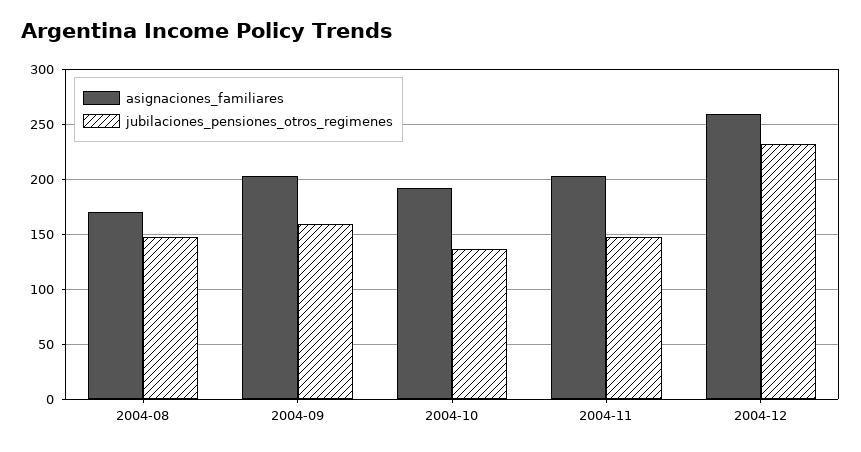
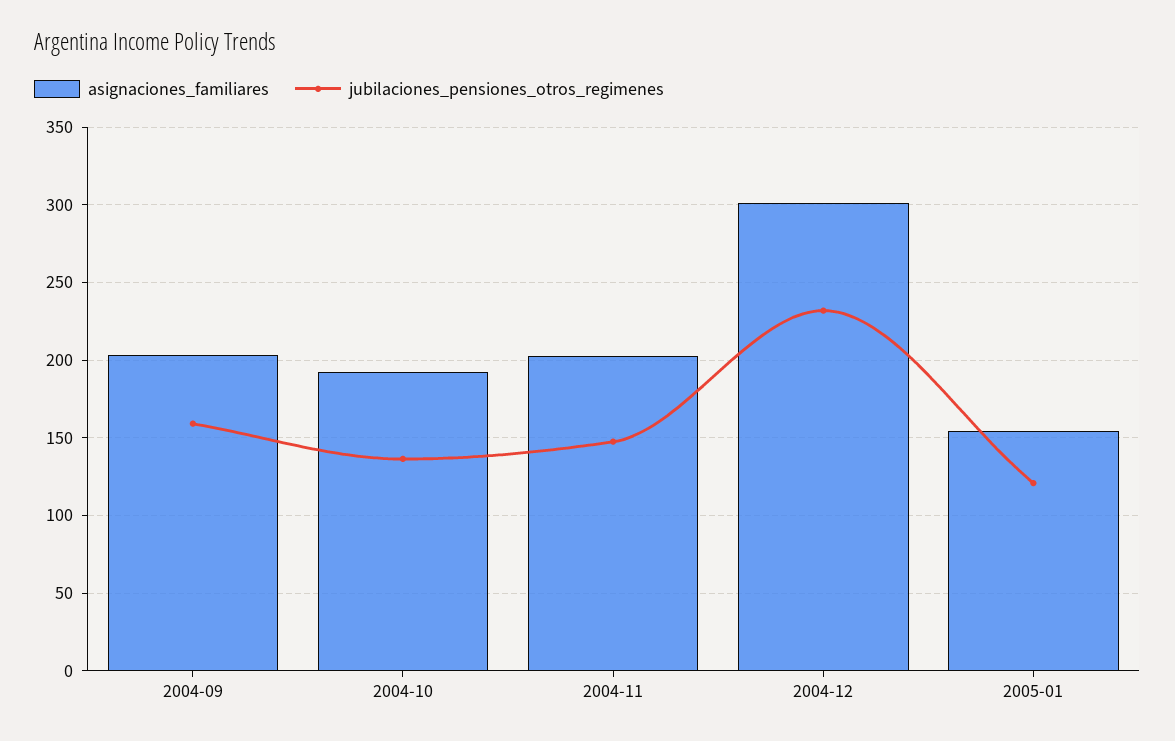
asignaciones_familiares, 2004-08: 170 -> none
jubilaciones_pensiones_otros_regimenes, 2004-08: 150 -> none
asignaciones_familiares, 2004-12: 260 -> 300
asignaciones_familiares, 2005-01: none -> 155
jubilaciones_pensiones_otros_regimenes, 2005-01: none -> 120

